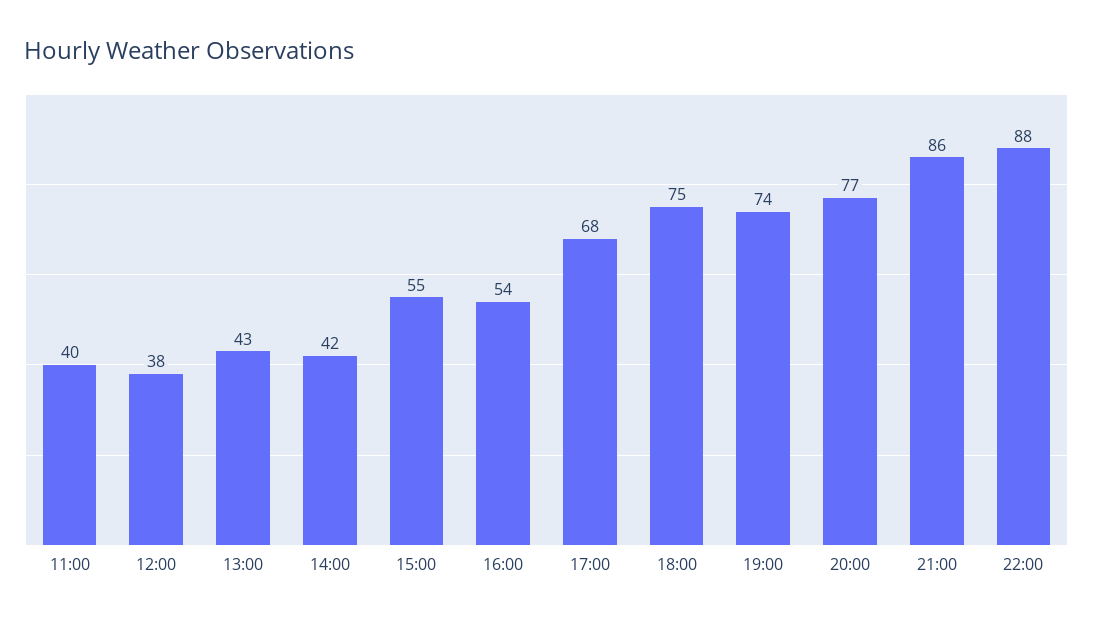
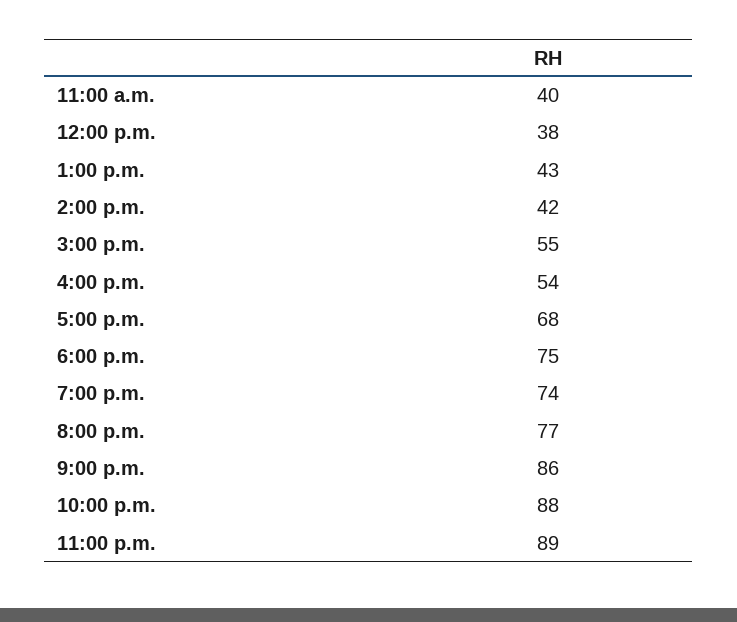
11:00 p.m.: none -> 89

